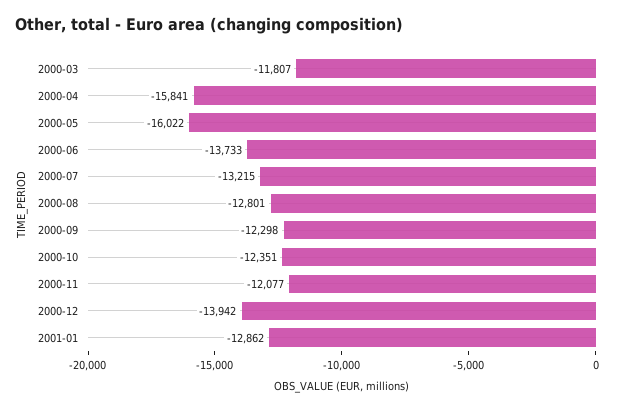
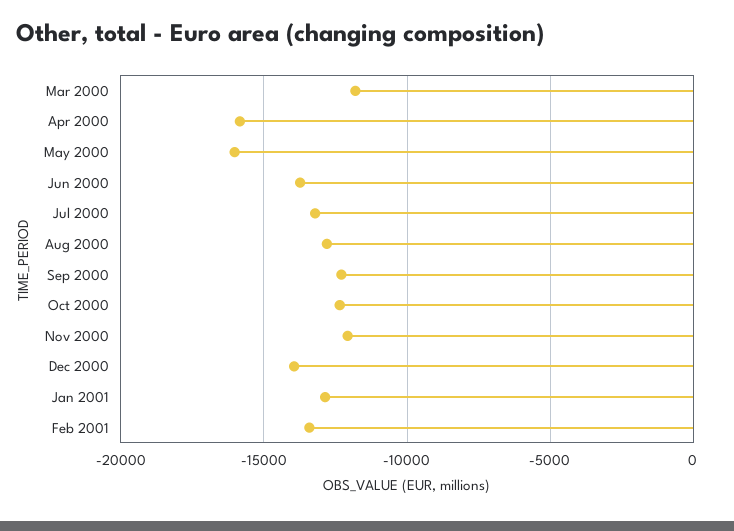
Feb 2001: none -> -13500

